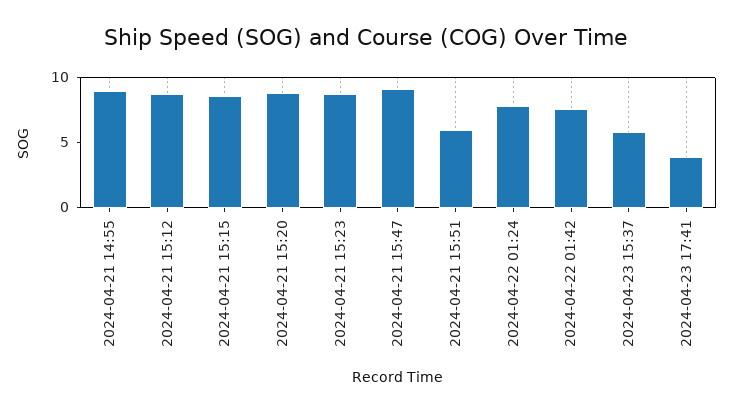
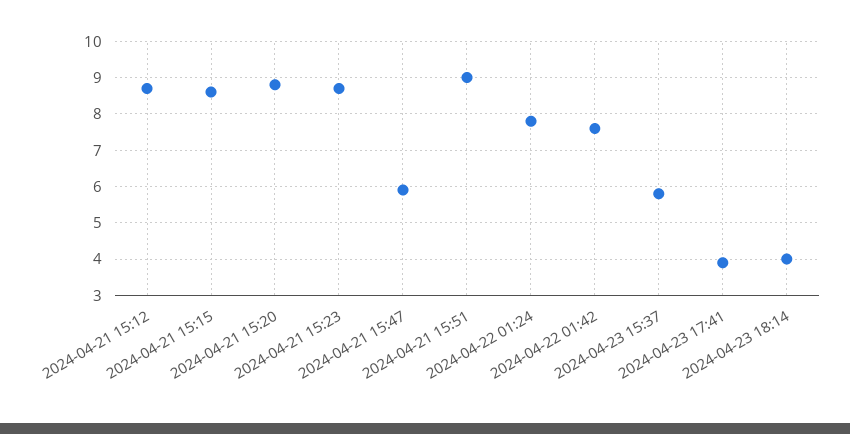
2024-04-21 14:55: 9 -> none
2024-04-21 15:47: 9 -> 6
2024-04-21 15:51: 6 -> 9
2024-04-23 18:14: none -> 4

